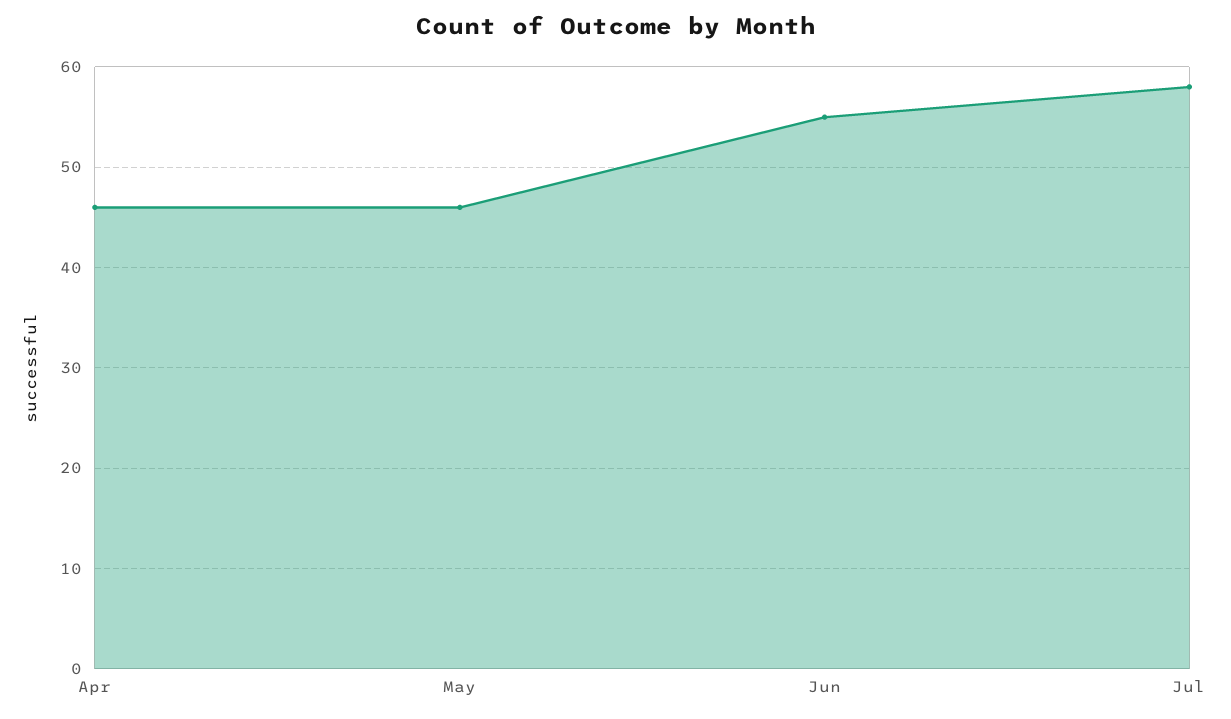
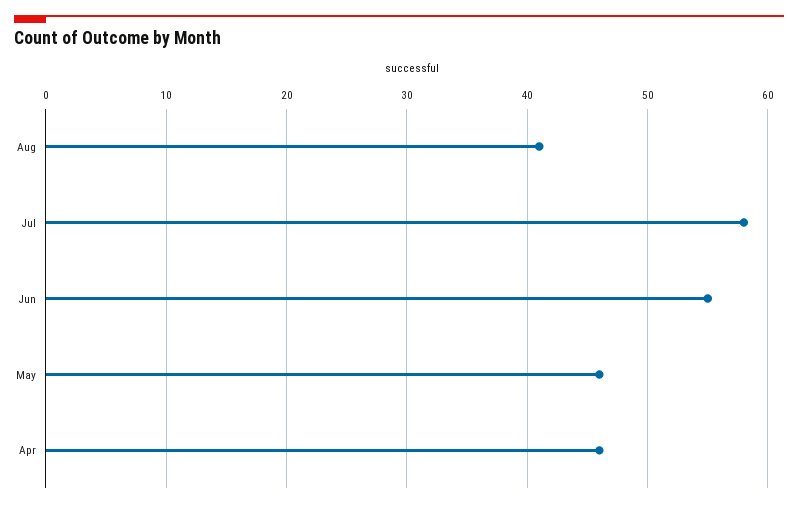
Aug: none -> 41

